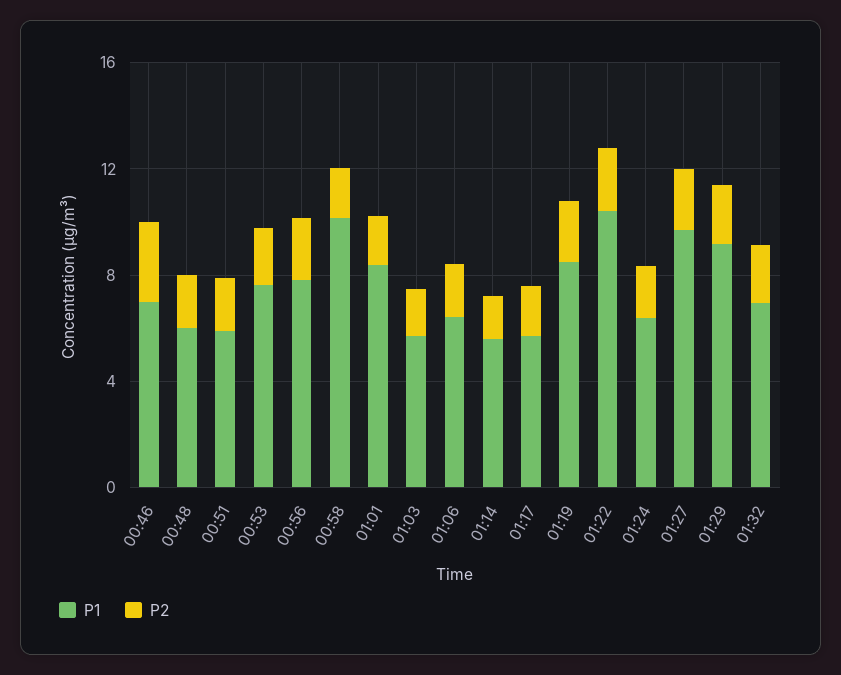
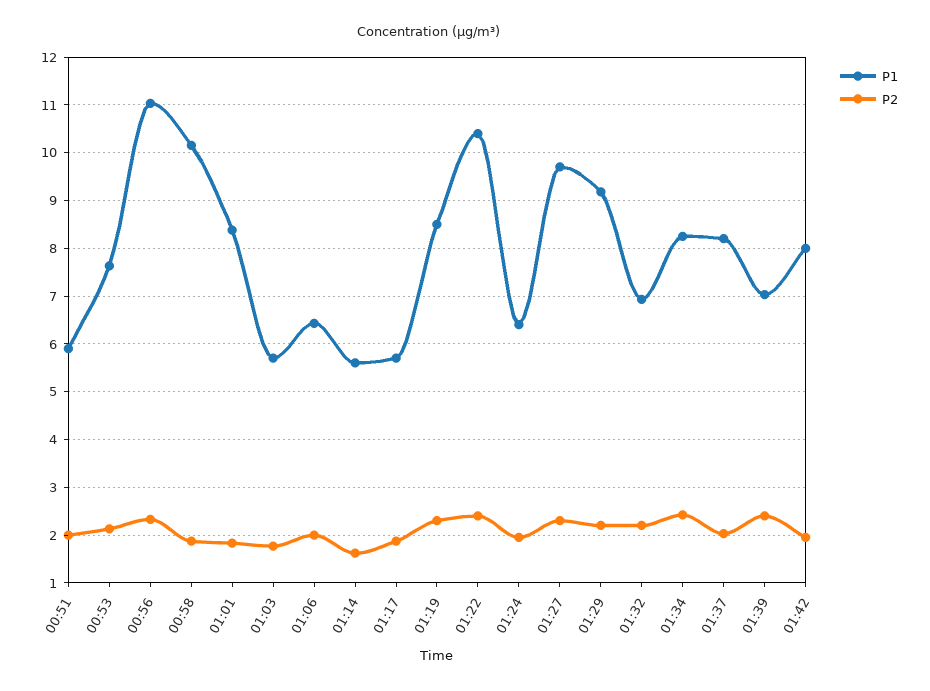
P1, 00:46: 7 -> none
P2, 00:46: 3 -> none
P1, 00:48: 6 -> none
P2, 00:48: 2 -> none
P1, 00:56: 8 -> 11
P1, 01:34: none -> 8.2
P2, 01:34: none -> 2.4
P1, 01:37: none -> 8.2
P2, 01:37: none -> 2
P1, 01:39: none -> 7
P2, 01:39: none -> 2.4
P1, 01:42: none -> 8
P2, 01:42: none -> 2

